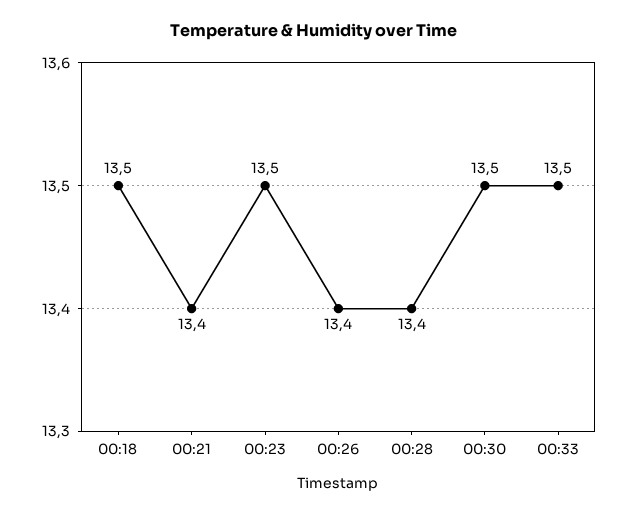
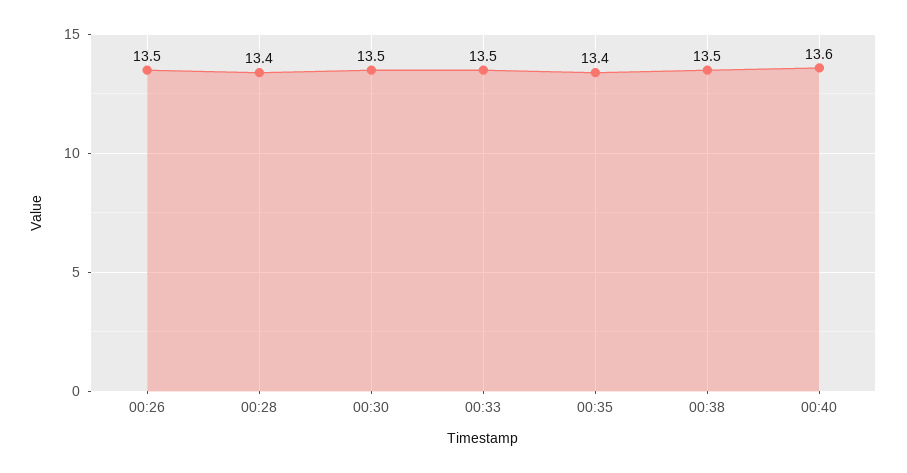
00:18: 13.5 -> none
00:21: 13.4 -> none
00:23: 13.5 -> none
00:26: 13.4 -> 13.5
00:35: none -> 13.4
00:38: none -> 13.5
00:40: none -> 13.6

